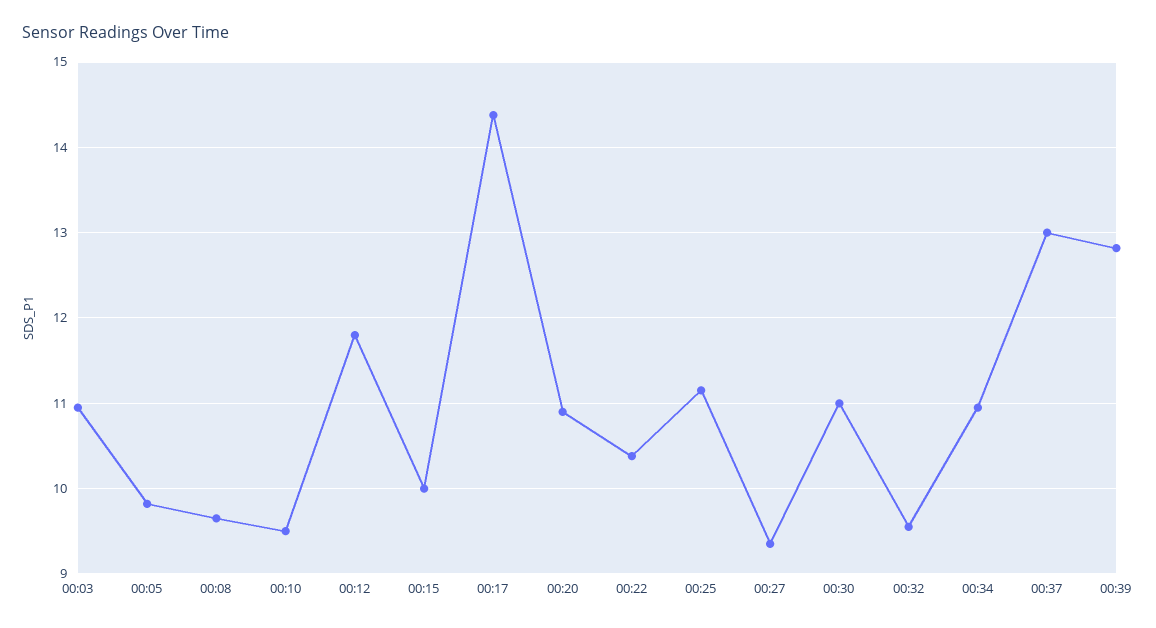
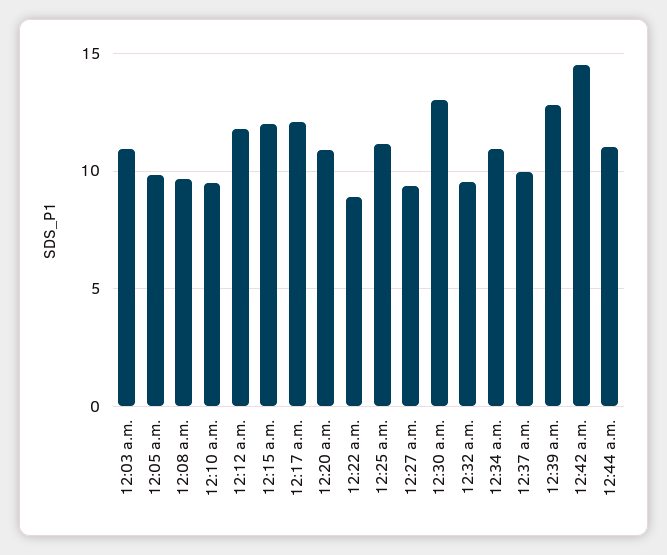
00:15: 10 -> 12
00:17: 14.4 -> 12
00:22: 10.4 -> 9
00:30: 11 -> 13
00:37: 13 -> 10
12:42 a.m.: none -> 14.5
12:44 a.m.: none -> 11

